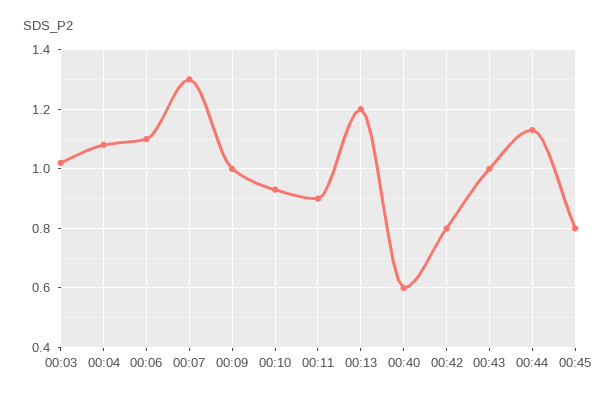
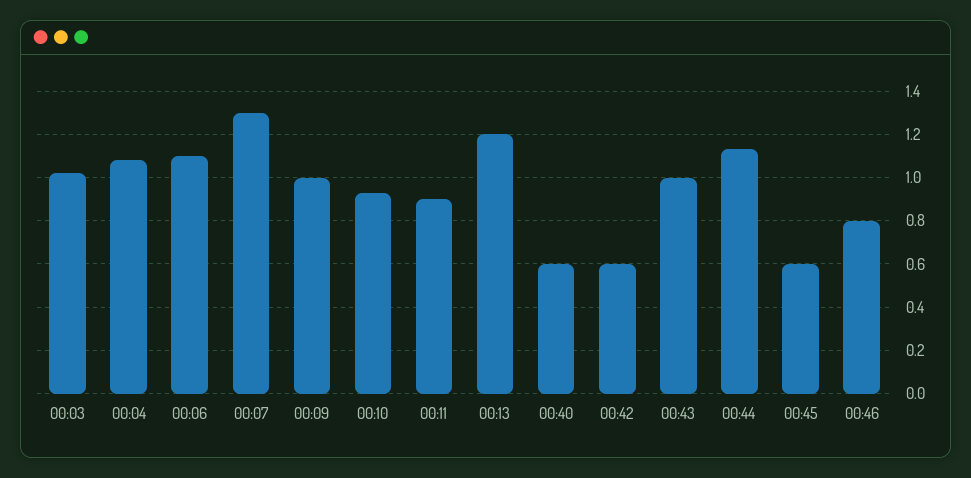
00:42: 0.8 -> 0.6
00:45: 0.8 -> 0.6
00:46: none -> 0.8

